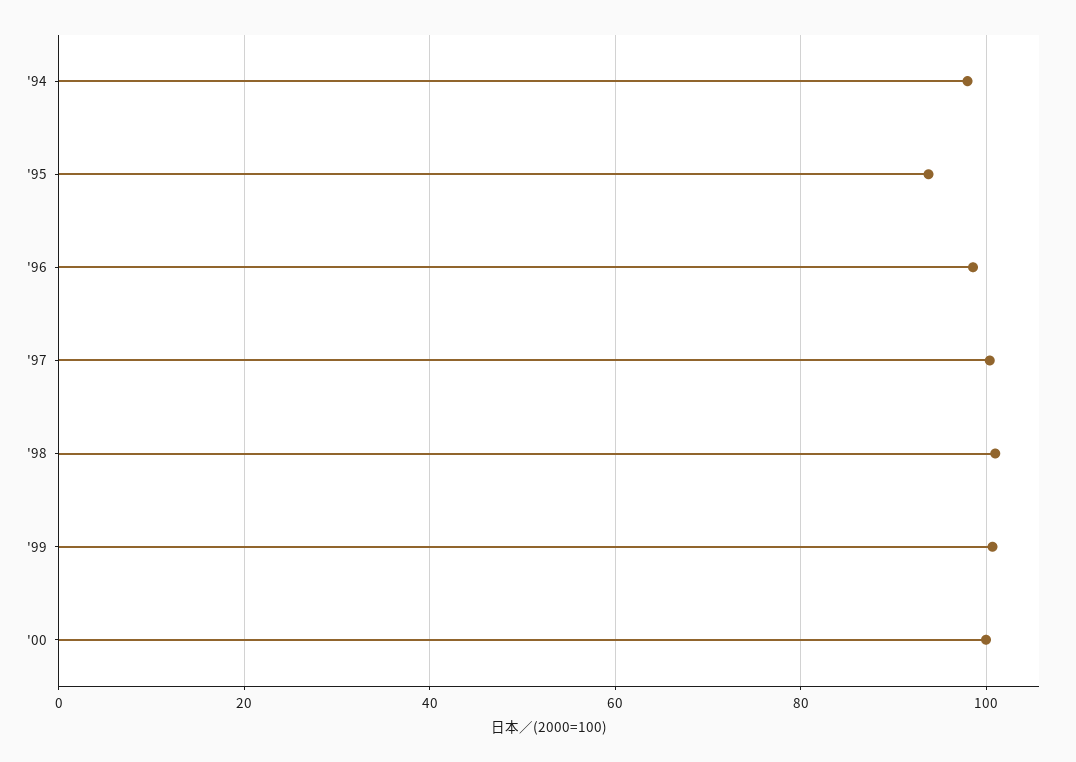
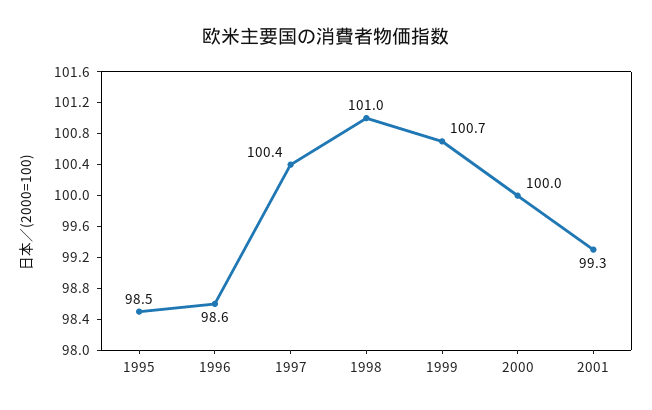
'94: 98 -> none
'95: 94 -> 98.5
2001: none -> 99.3

